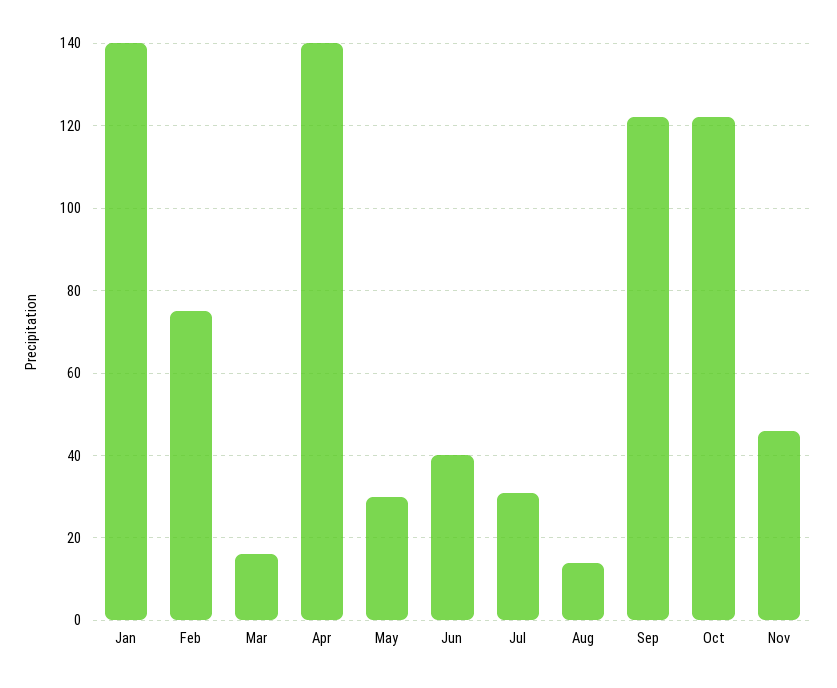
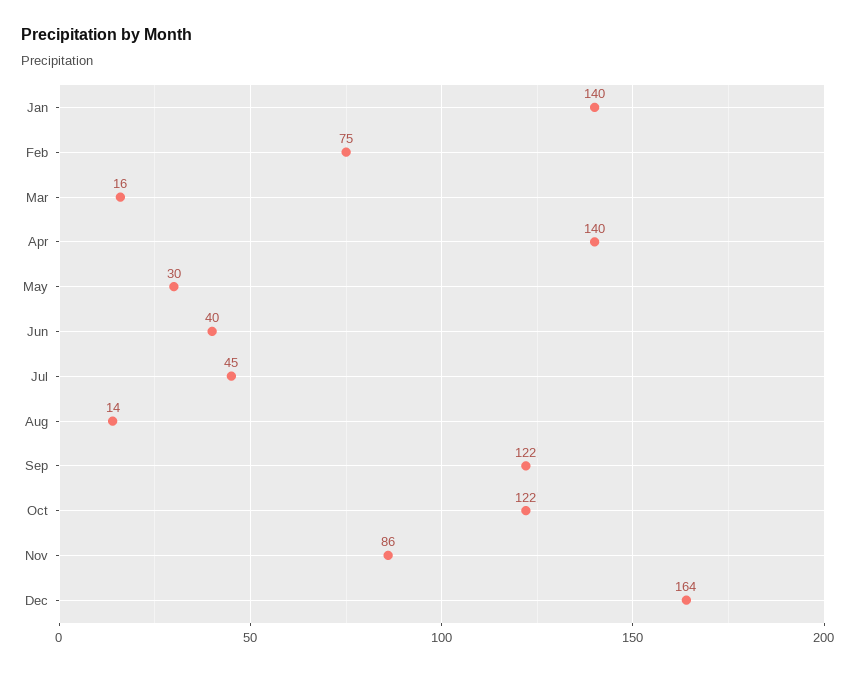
Jul: 30 -> 45
Nov: 45 -> 86
Dec: none -> 164

